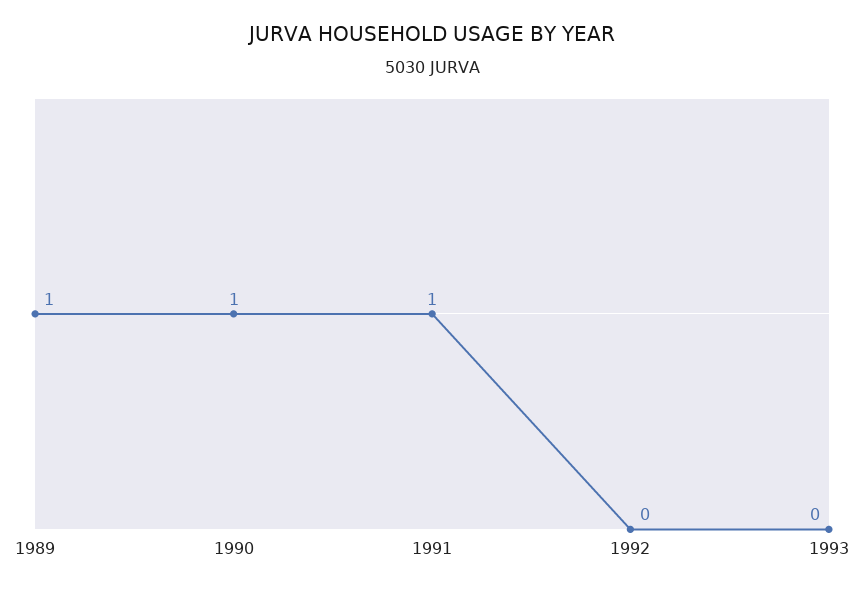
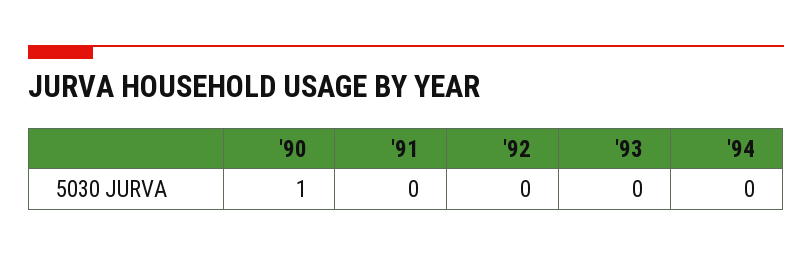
1989: 1 -> none
1991: 1 -> 0
'94: none -> 0

